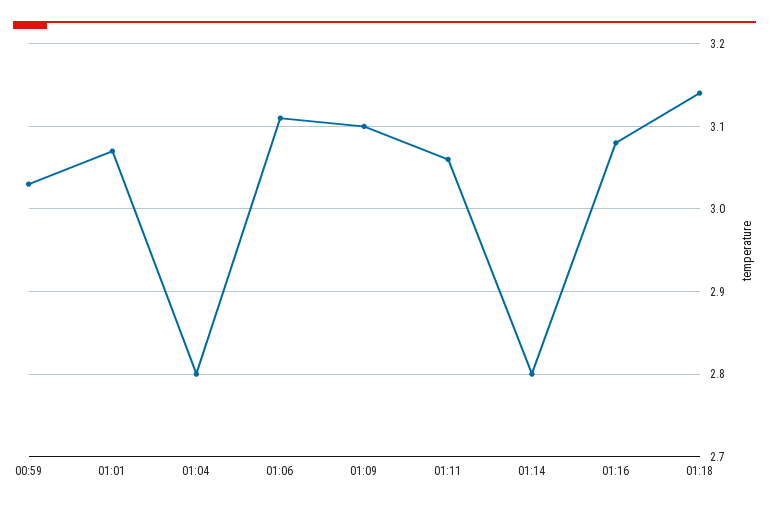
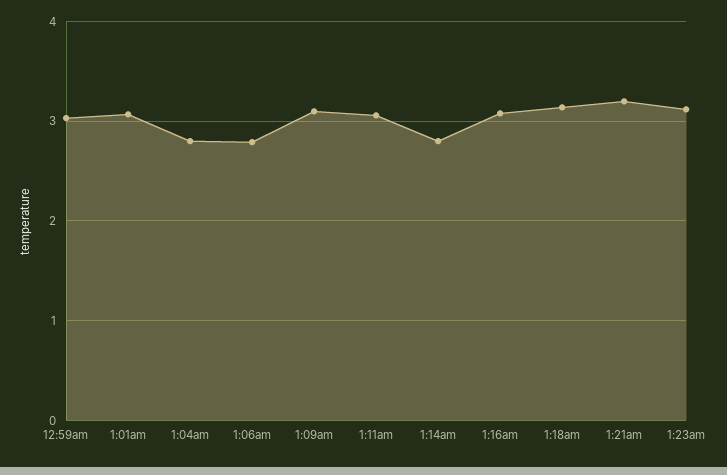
01:06: 3.11 -> 2.8
1:21am: none -> 3.2
1:23am: none -> 3.1

